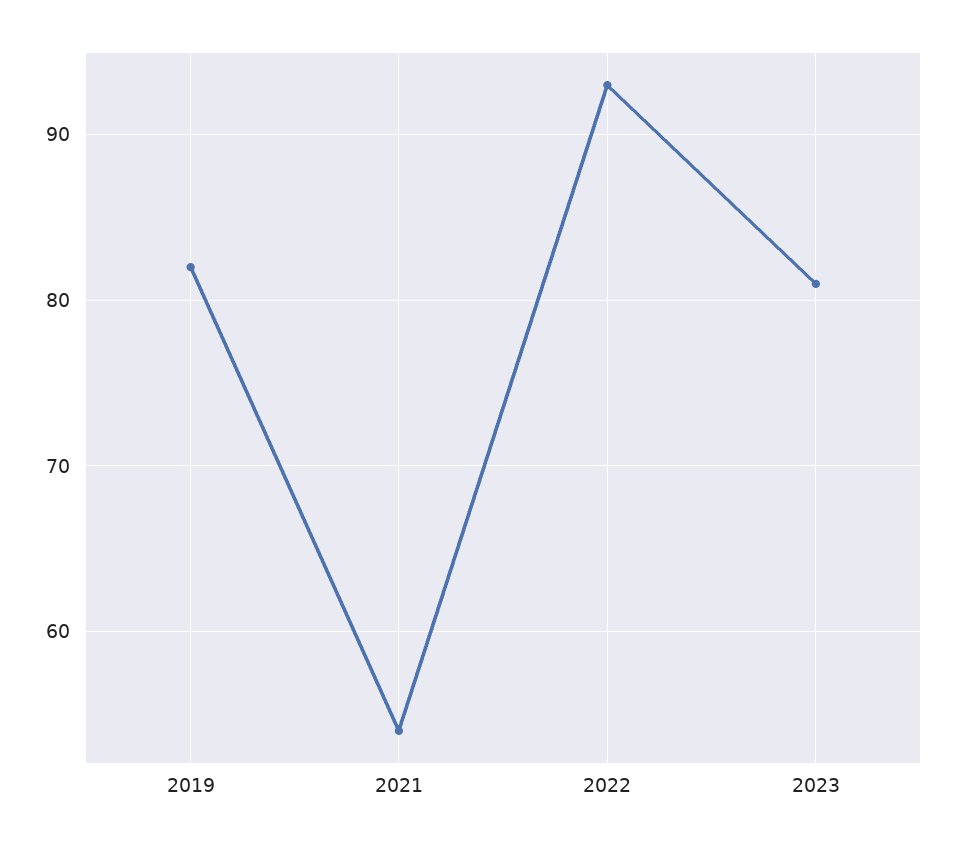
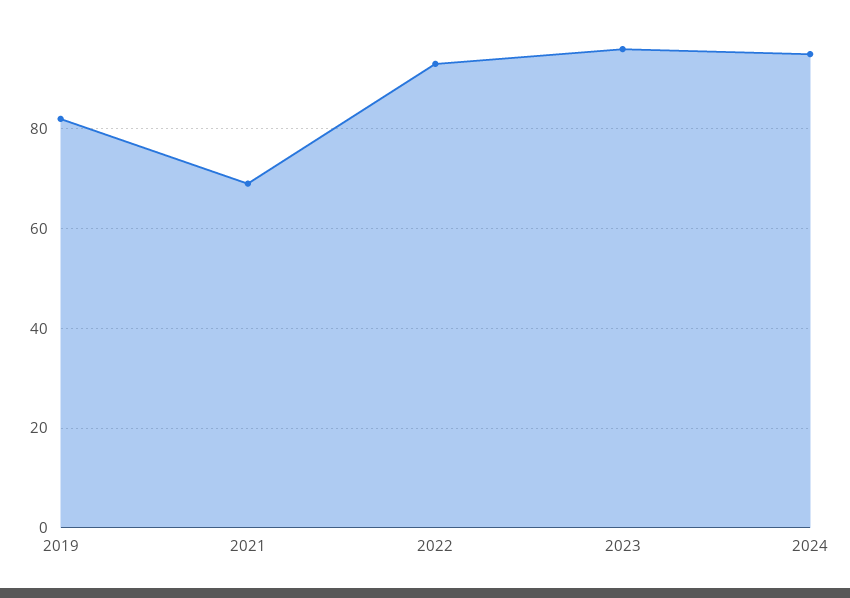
2021: 54 -> 70
2023: 81 -> 95
2024: none -> 95

